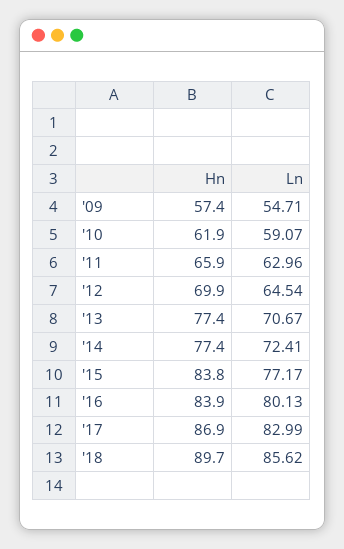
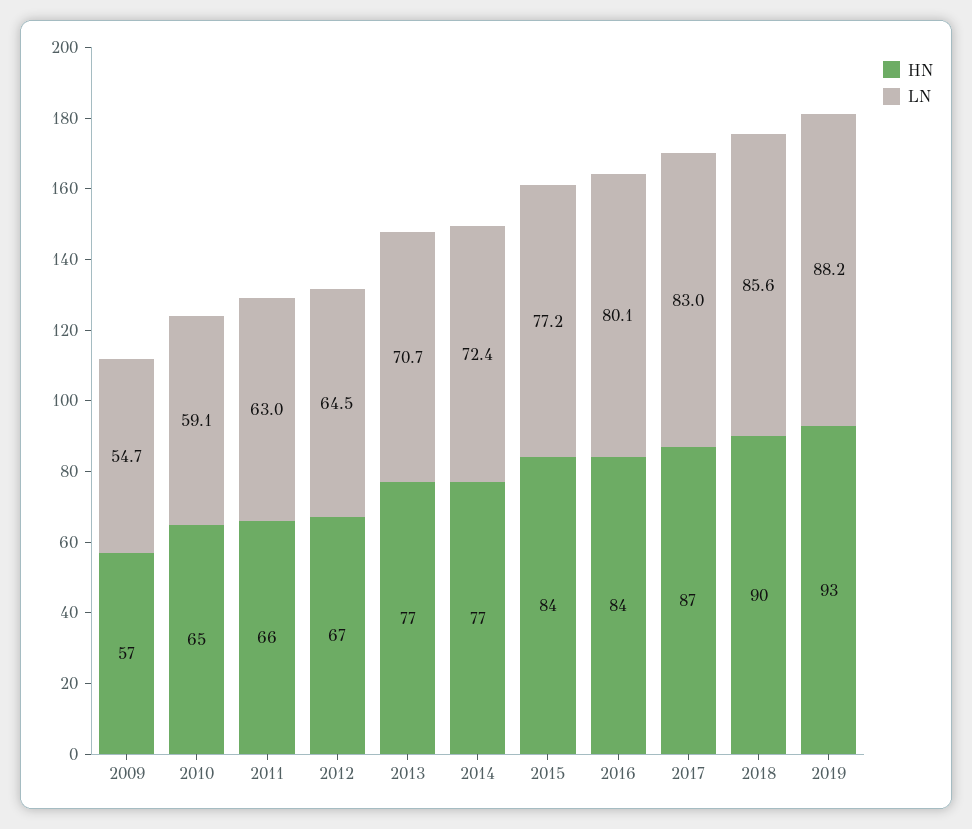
Hn, '10: 61.9 -> 65
Hn, '12: 69.9 -> 67
Hn, 2019: none -> 93
Ln, 2019: none -> 88.2

